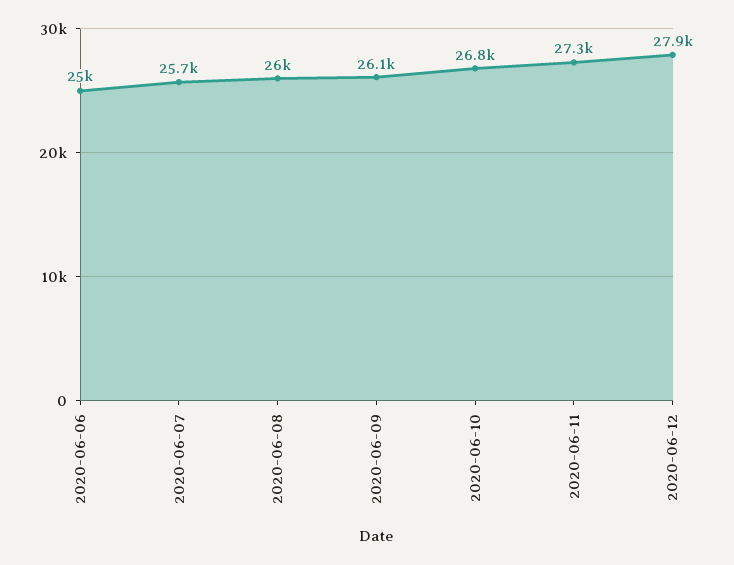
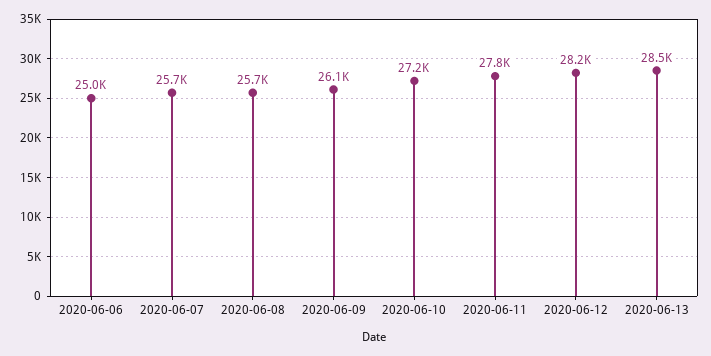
2020-06-08: 26000 -> 25700
2020-06-10: 26800 -> 27200
2020-06-11: 27300 -> 27800
2020-06-12: 27900 -> 28200
2020-06-13: none -> 28500

